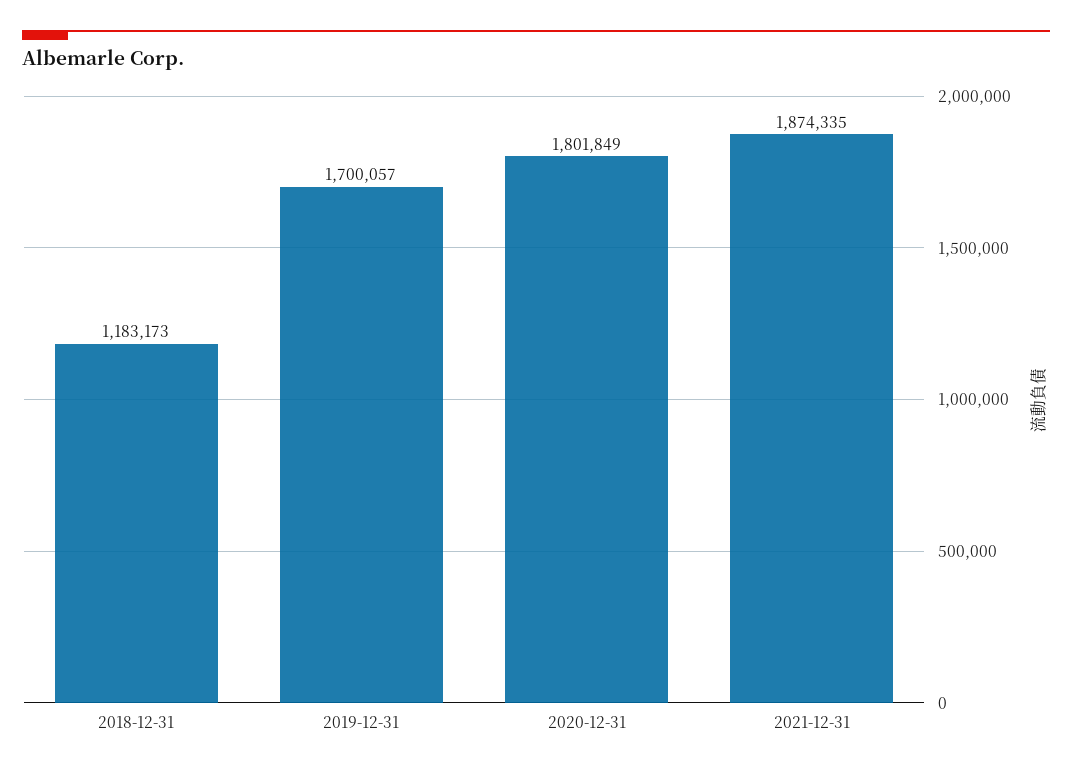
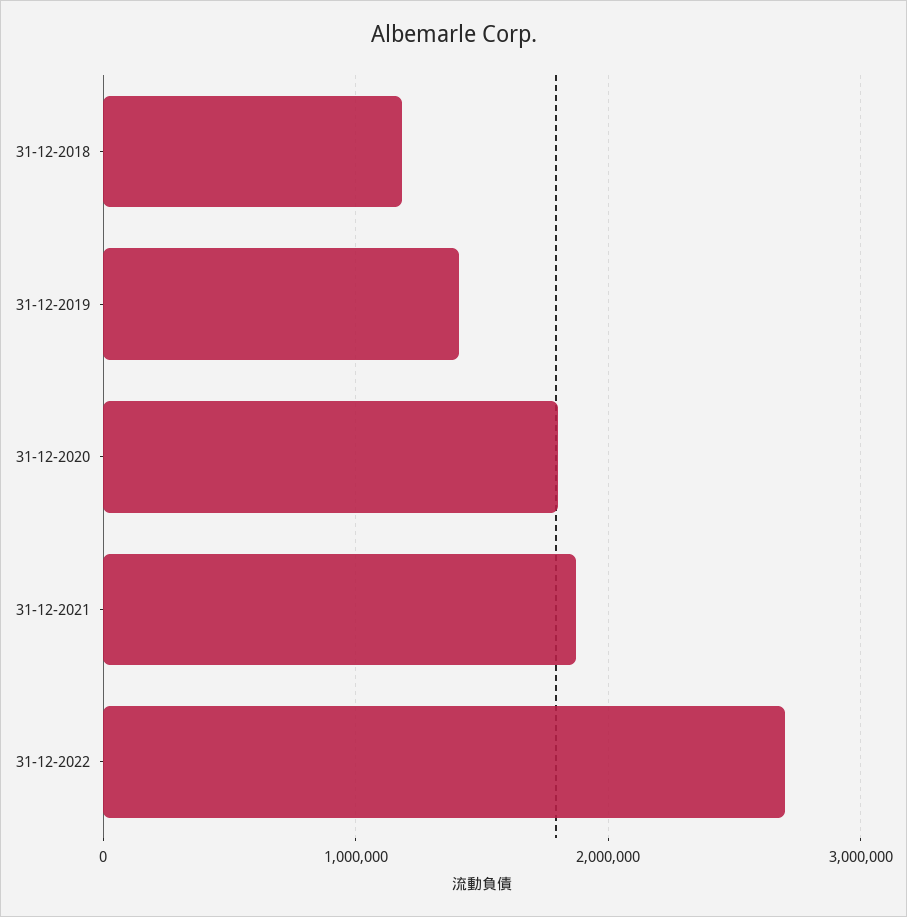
2019-12-31: 1700057 -> 1400000
31-12-2022: none -> 2700000

